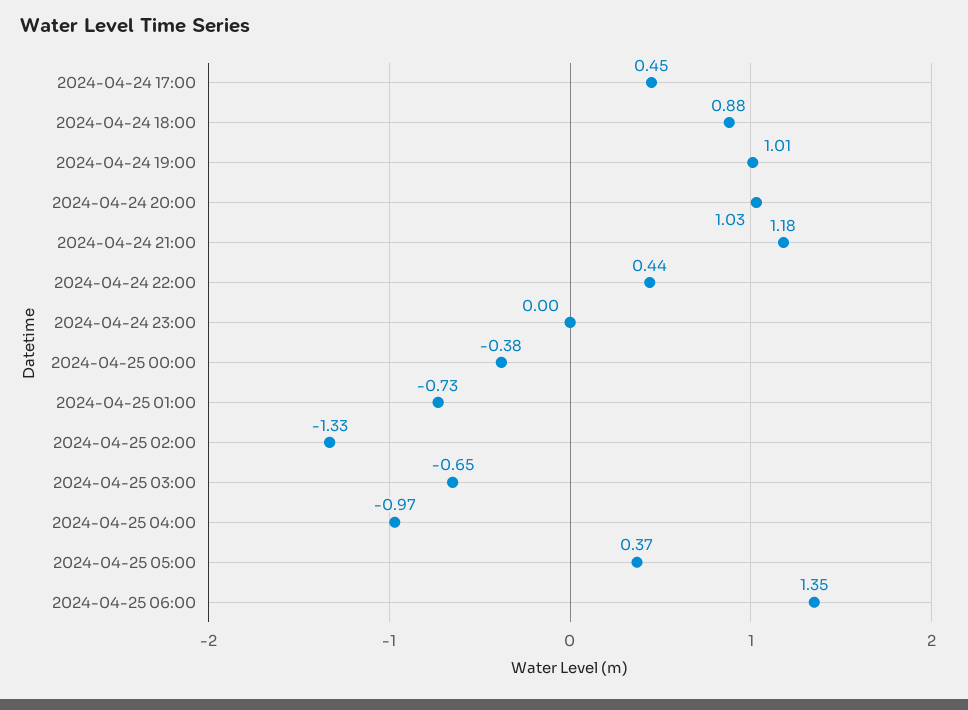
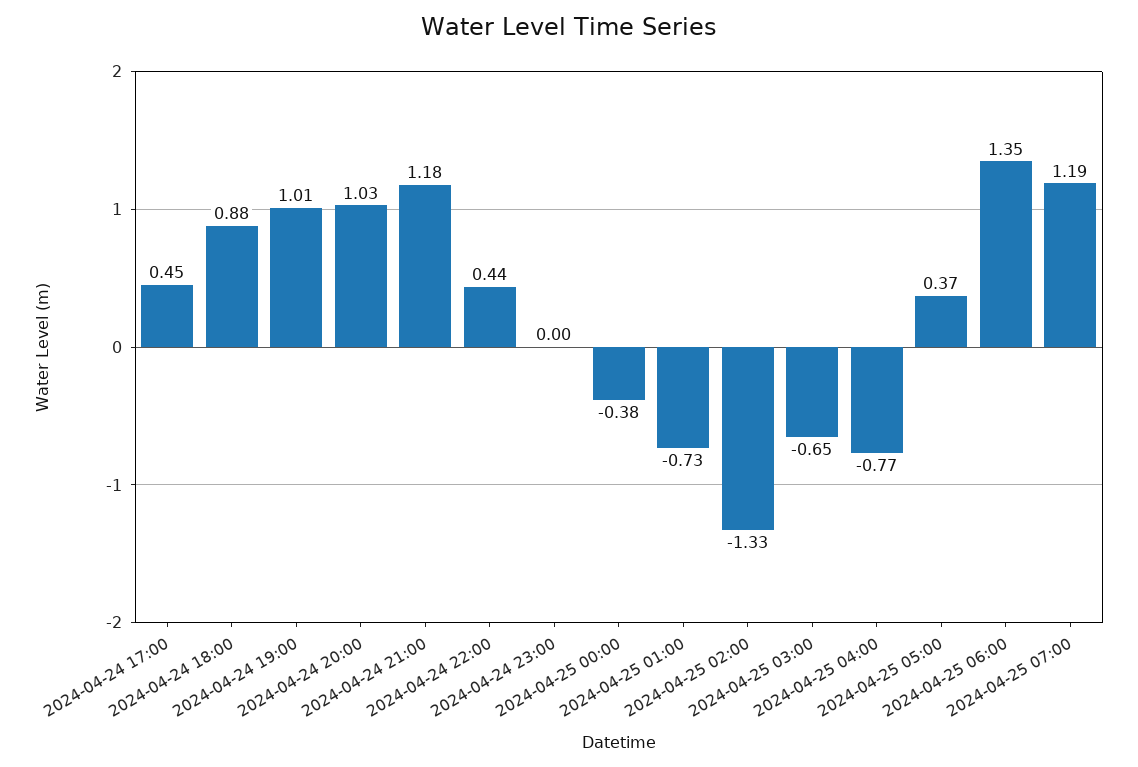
2024-04-25 04:00: -0.97 -> -0.77
2024-04-25 07:00: none -> 1.19

